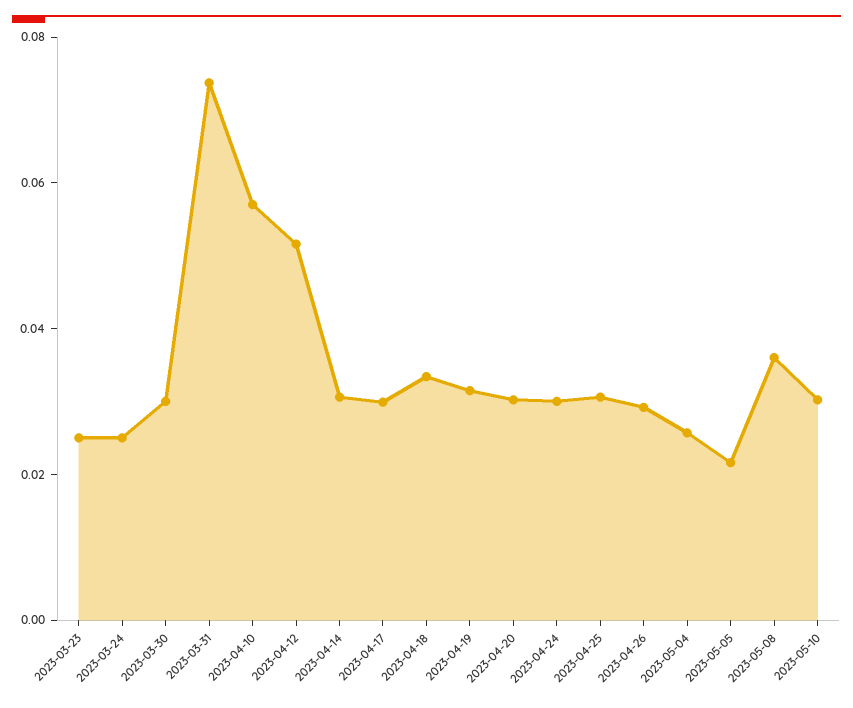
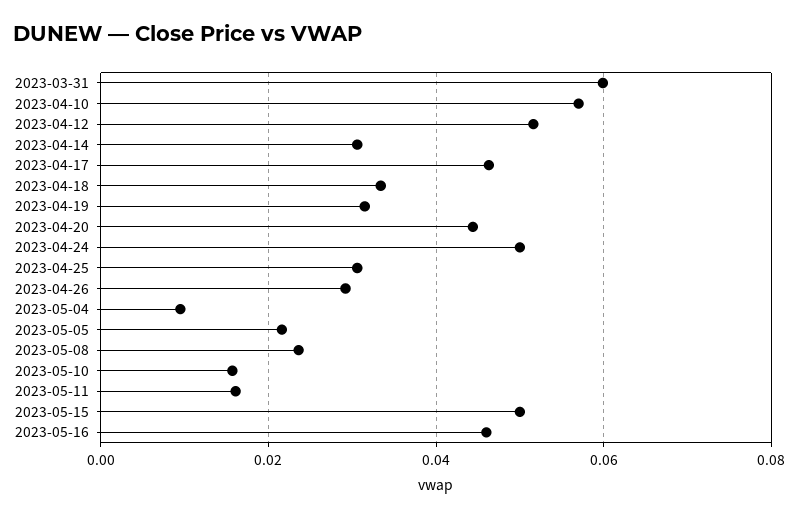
2023-03-23: 0.025 -> none
2023-03-24: 0.025 -> none
2023-03-30: 0.03 -> none
2023-03-31: 0.075 -> 0.06
2023-04-17: 0.03 -> 0.046
2023-04-20: 0.03 -> 0.044
2023-04-24: 0.03 -> 0.05
2023-05-04: 0.025 -> 0.01
2023-05-08: 0.035 -> 0.024
2023-05-10: 0.03 -> 0.016
2023-05-11: none -> 0.016
2023-05-15: none -> 0.05
2023-05-16: none -> 0.046

